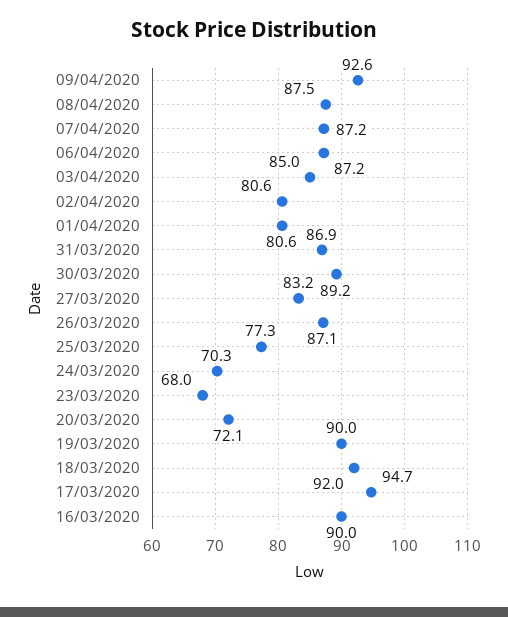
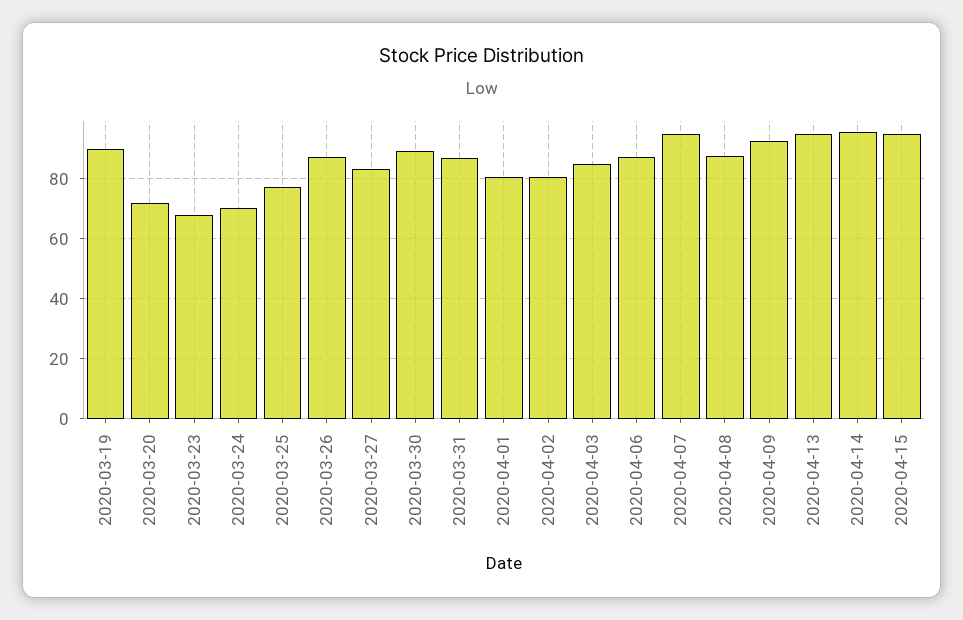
07/04/2020: 87.2 -> 95
18/03/2020: 92 -> none
17/03/2020: 94.7 -> none
16/03/2020: 90 -> none
2020-04-13: none -> 95
2020-04-14: none -> 95
2020-04-15: none -> 95

